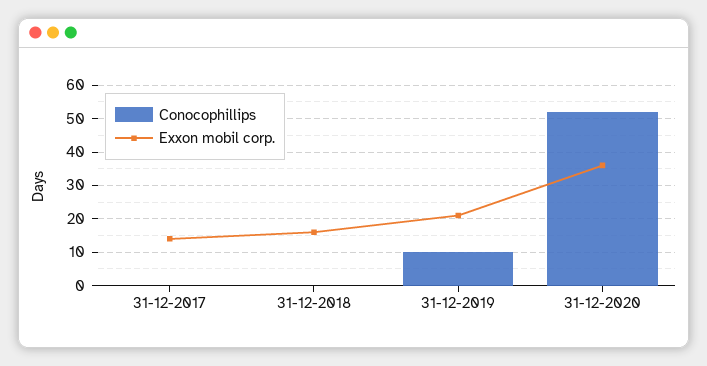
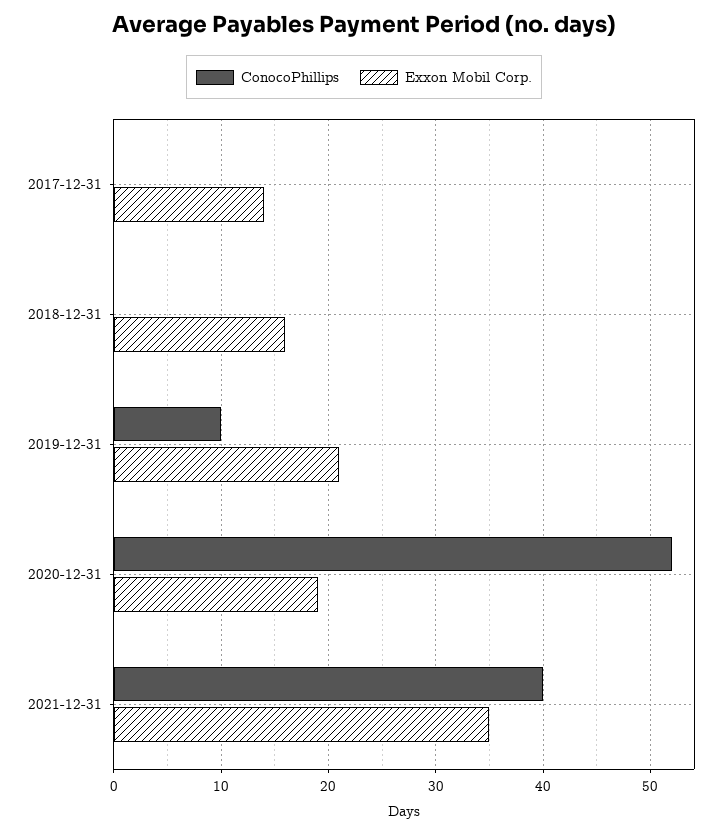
Exxon mobil corp., 31-12-2020: 35 -> 19
Conocophillips, 2021-12-31: none -> 40
Exxon mobil corp., 2021-12-31: none -> 35

